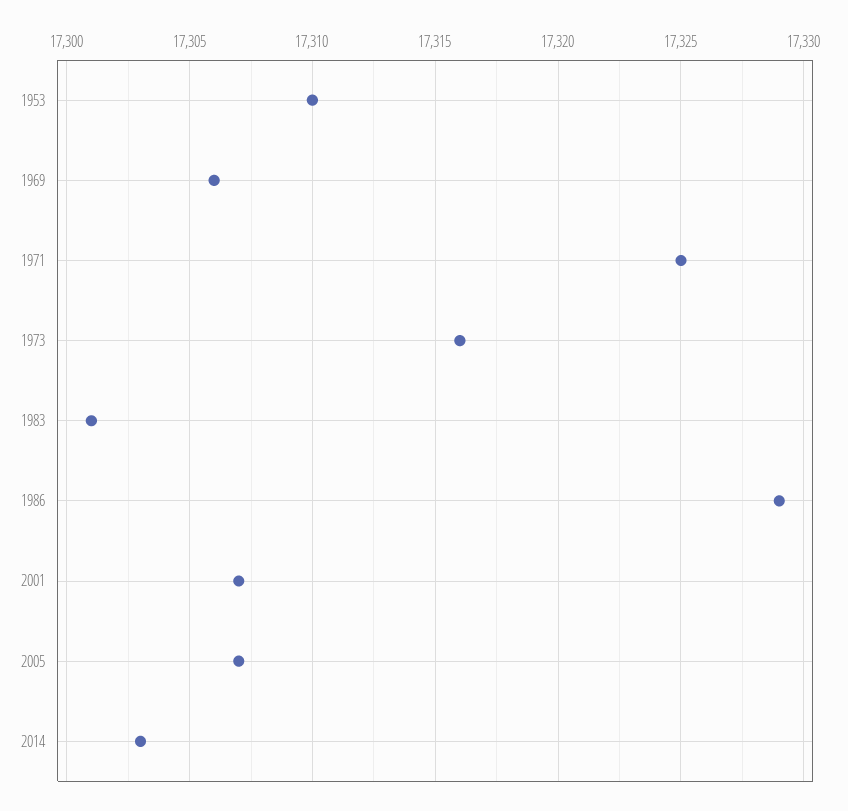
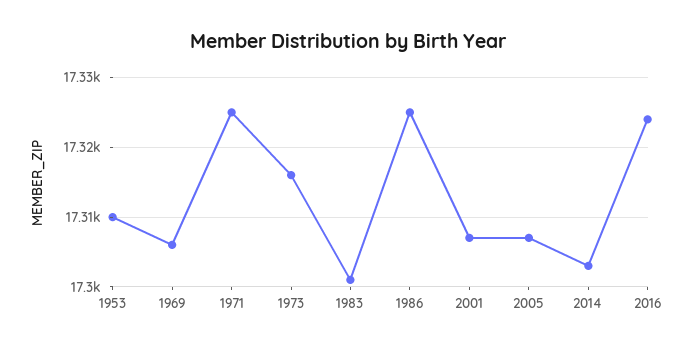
1986: 17329 -> 17325
2016: none -> 17324

